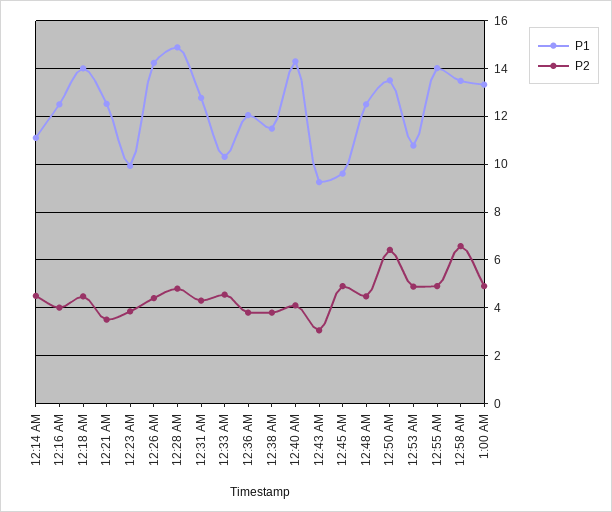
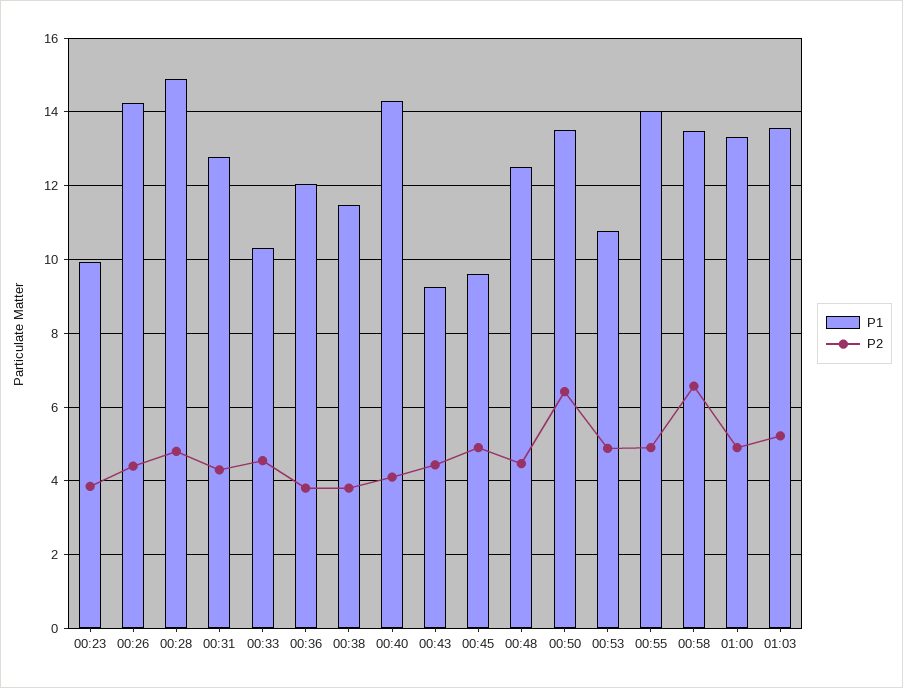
P1, 12:14 AM: 11 -> none
P2, 12:14 AM: 4.5 -> none
P1, 12:16 AM: 12.5 -> none
P2, 12:16 AM: 4 -> none
P1, 12:18 AM: 14 -> none
P2, 12:18 AM: 4.5 -> none
P1, 12:21 AM: 12.5 -> none
P2, 12:21 AM: 3.5 -> none
P2, 12:43 AM: 3 -> 4.4
P1, 01:03: none -> 13.6
P2, 01:03: none -> 5.2

